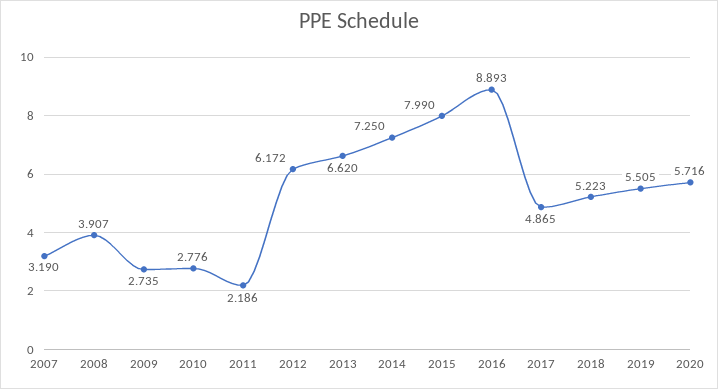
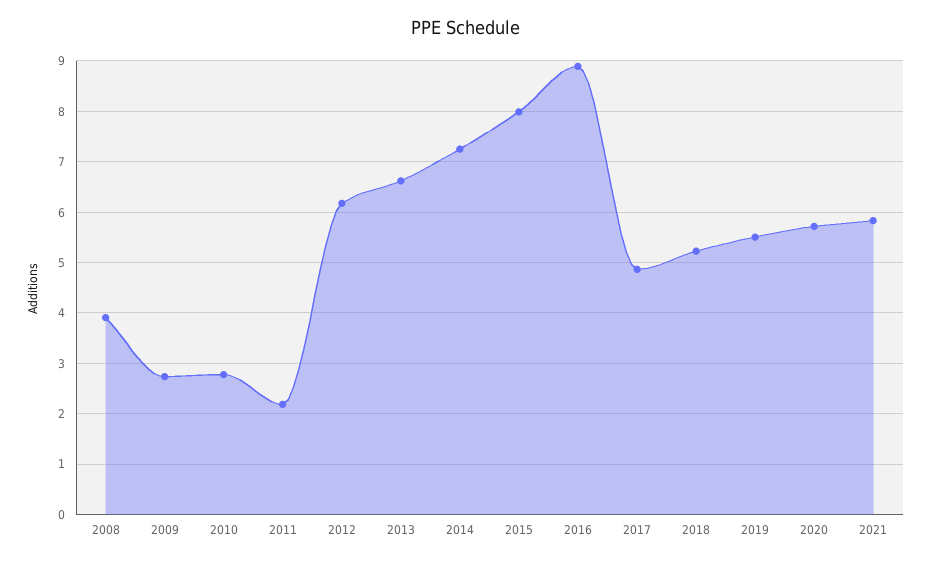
2007: 3.19 -> none
2021: none -> 5.8

